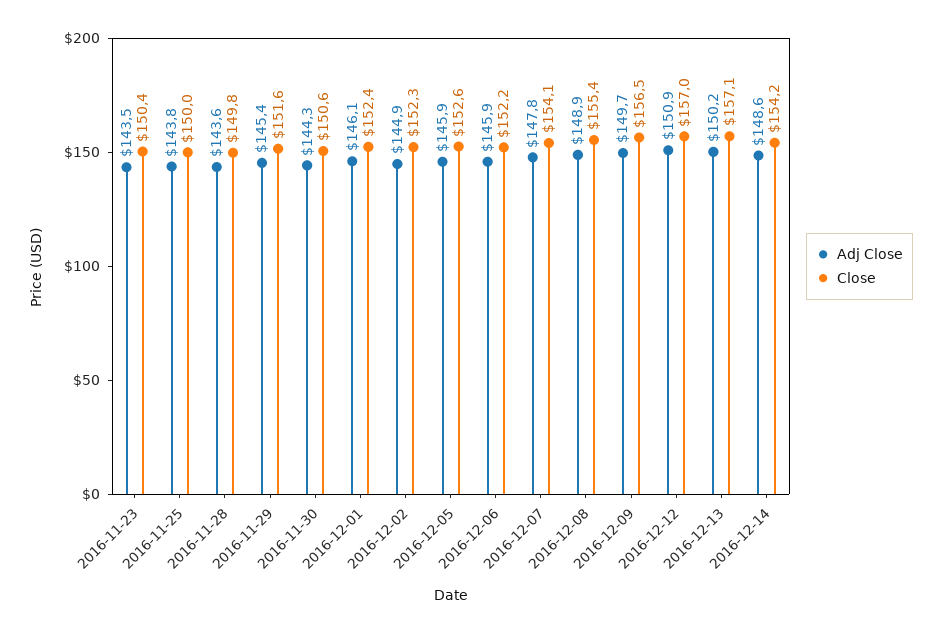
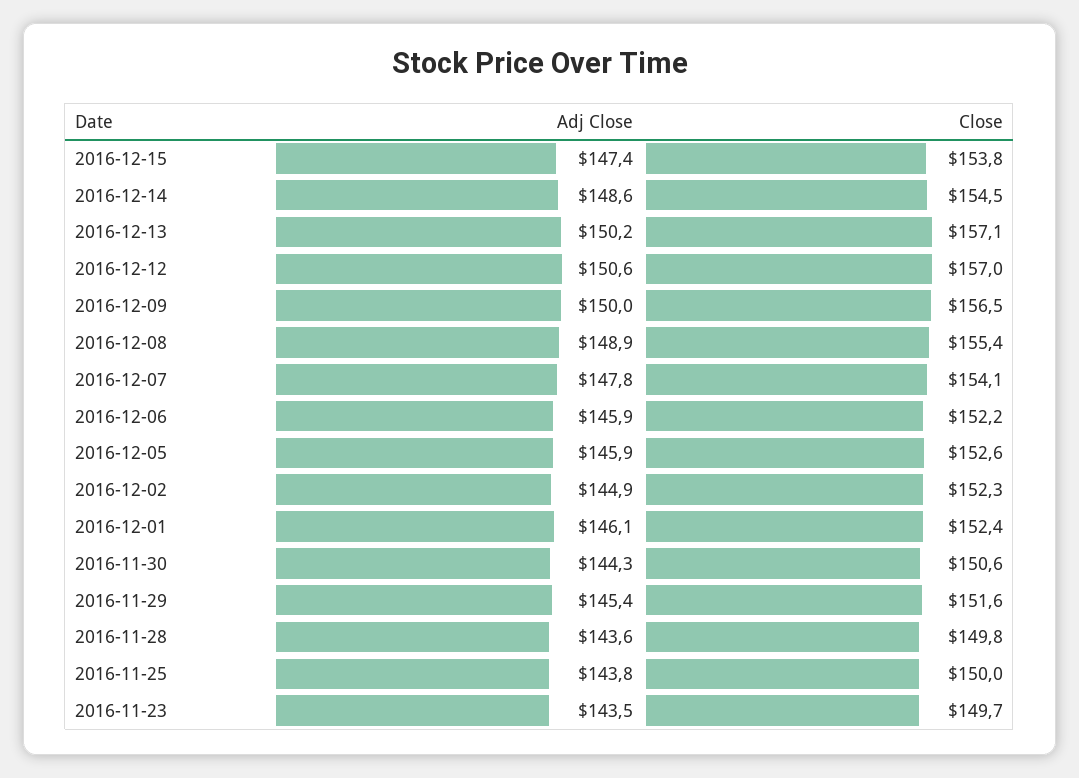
Close, 2016-11-23: 150.4 -> 149.7
Adj Close, 2016-12-09: 149.7 -> 150
Adj Close, 2016-12-12: 150.9 -> 150.6
Close, 2016-12-14: 154.2 -> 154.5
Adj Close, 2016-12-15: none -> 147.4
Close, 2016-12-15: none -> 153.8

